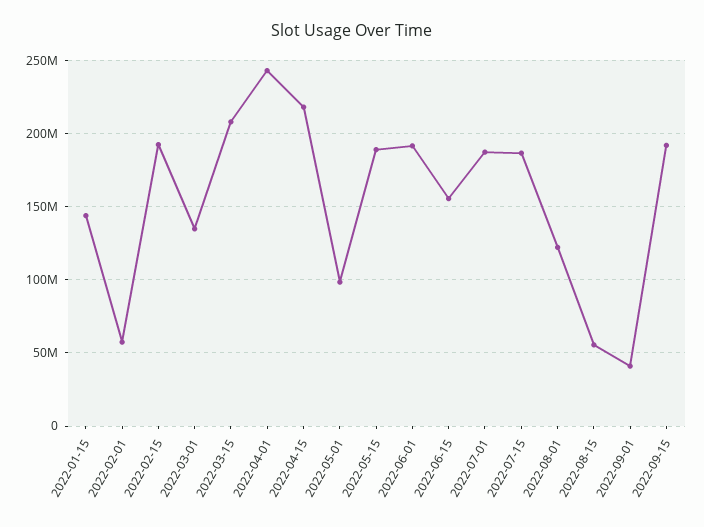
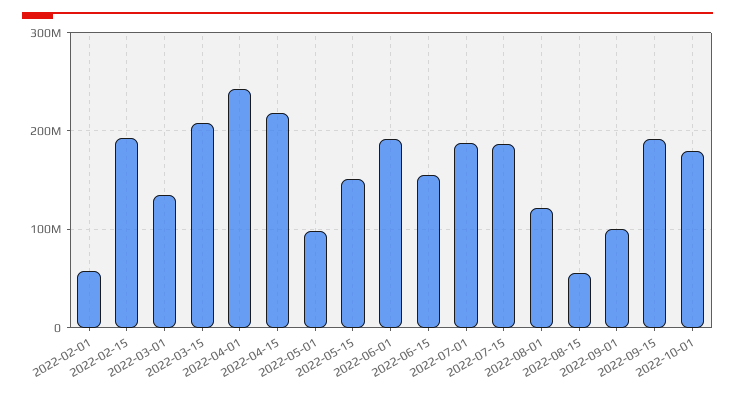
2022-01-15: 145000000 -> none
2022-05-15: 190000000 -> 150000000
2022-09-01: 40000000 -> 100000000
2022-10-01: none -> 180000000

